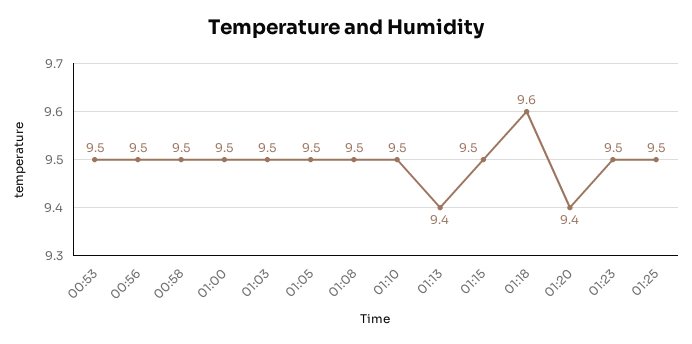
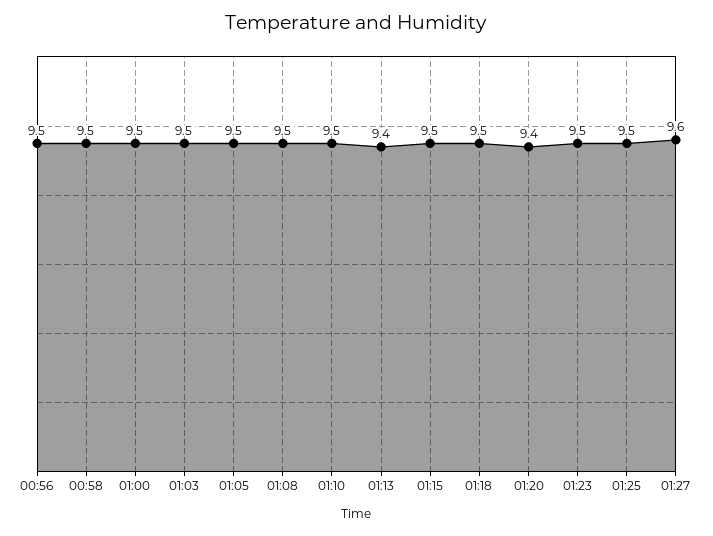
00:53: 9.5 -> none
01:18: 9.6 -> 9.5
01:27: none -> 9.6

